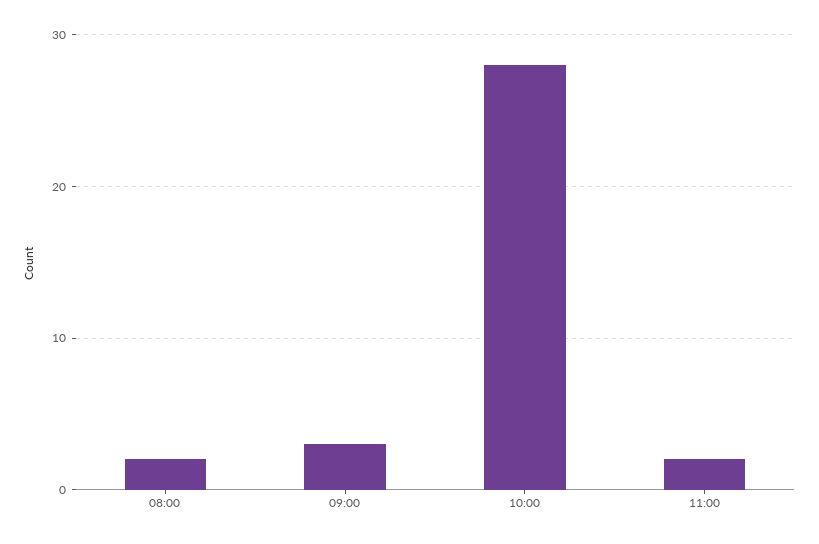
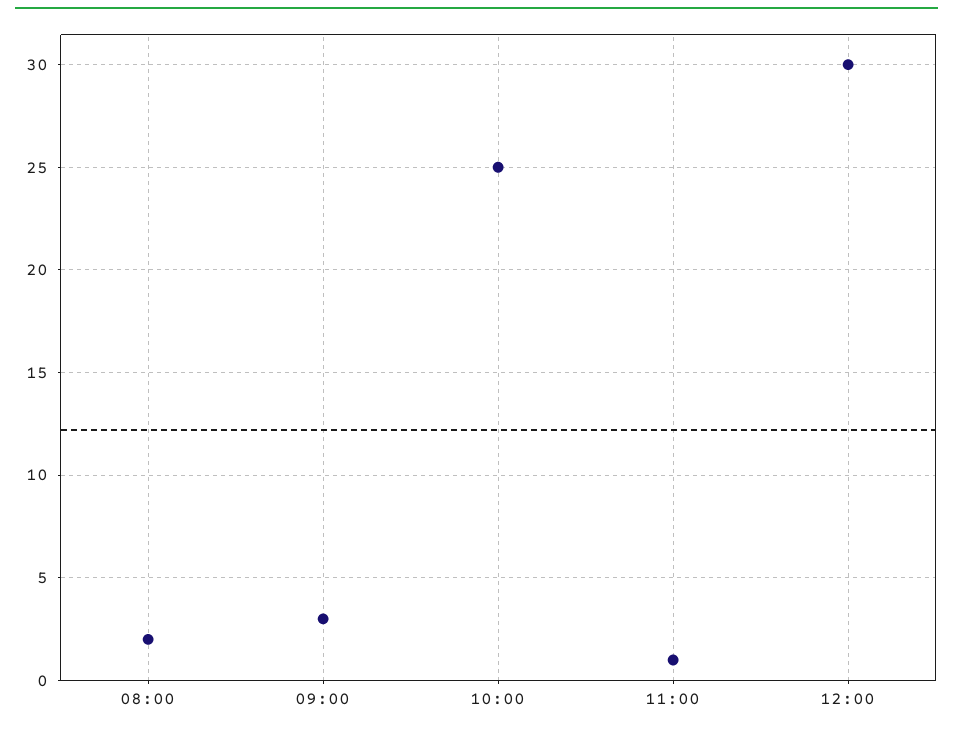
10:00: 28 -> 25
11:00: 2 -> 1
12:00: none -> 30

